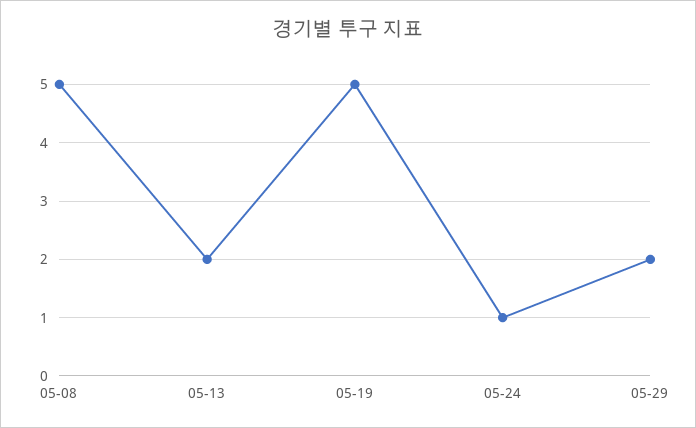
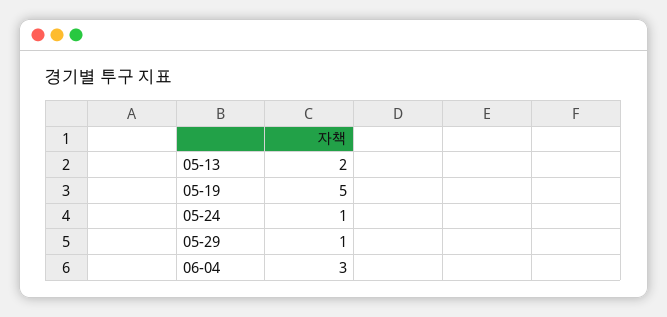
05-08: 5 -> none
05-29: 2 -> 1
06-04: none -> 3

